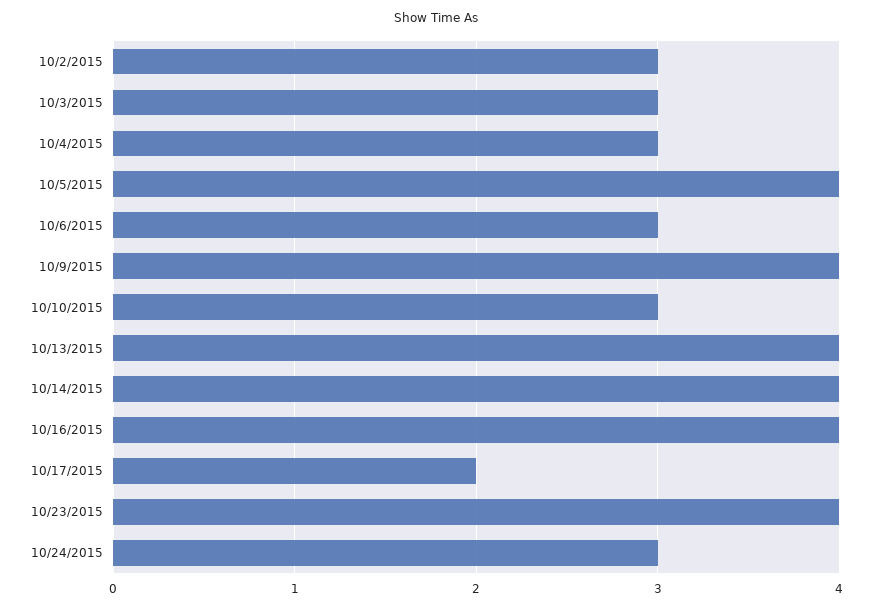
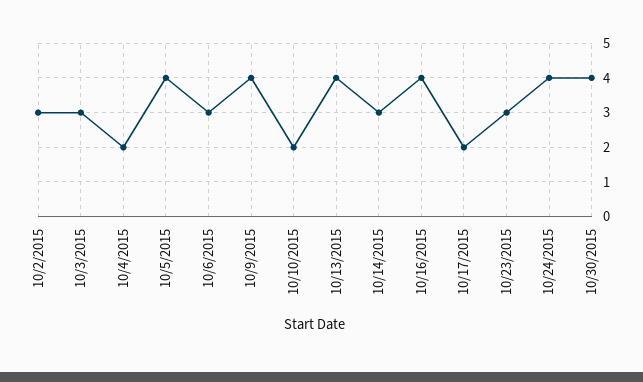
10/4/2015: 3 -> 2
10/10/2015: 3 -> 2
10/14/2015: 4 -> 3
10/23/2015: 4 -> 3
10/24/2015: 3 -> 4
10/30/2015: none -> 4

